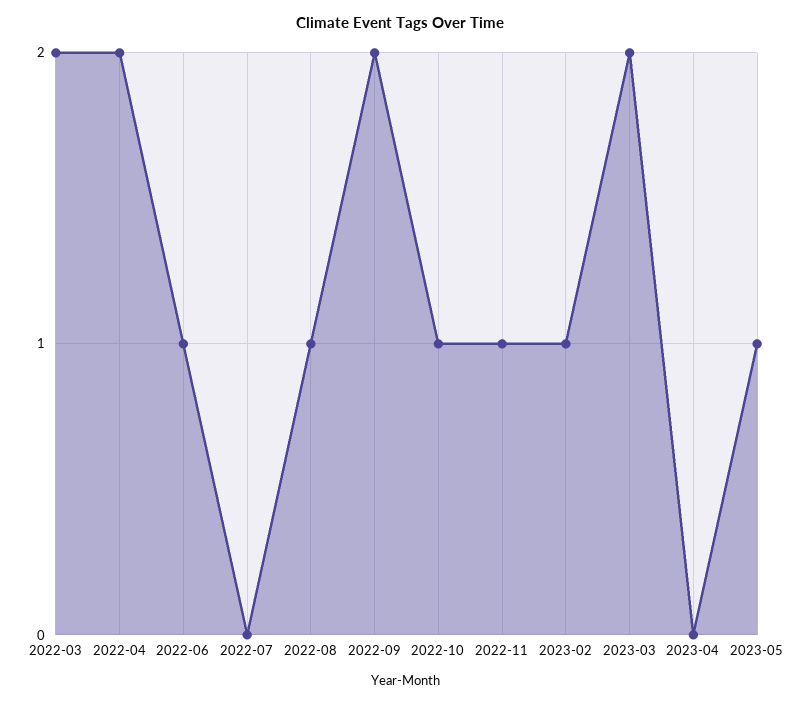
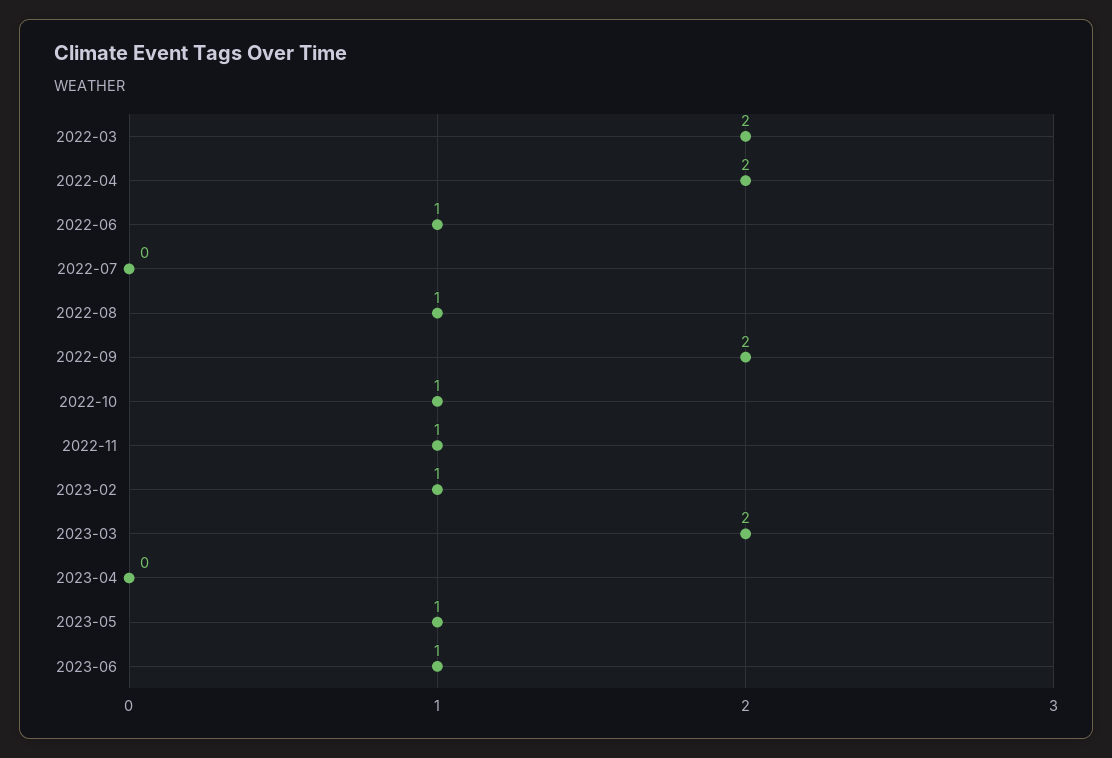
2023-06: none -> 1

